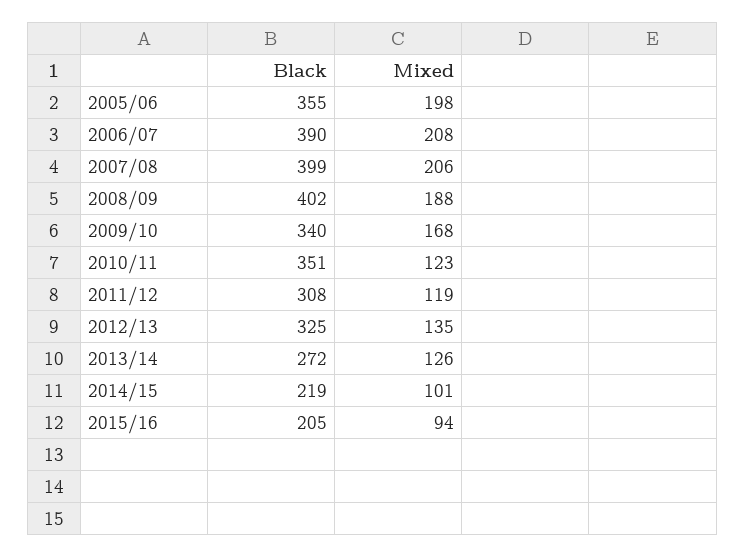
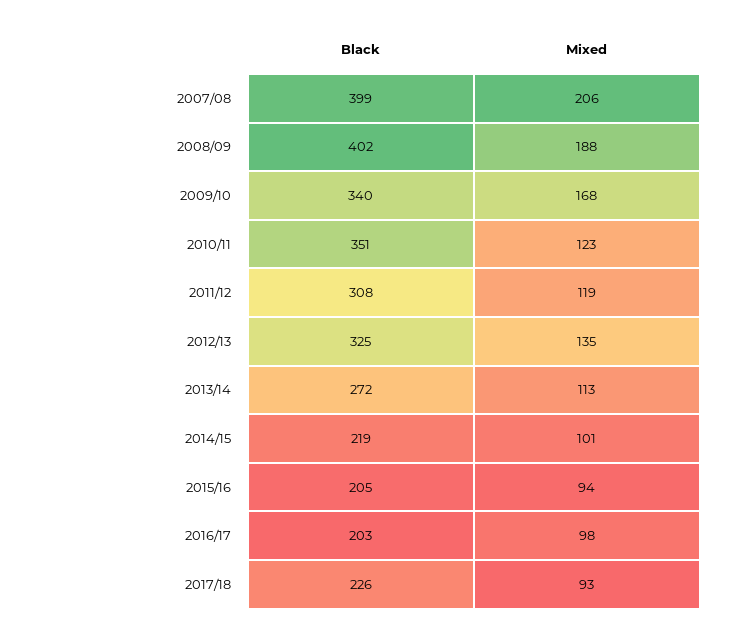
Black, 2005/06: 355 -> none
Mixed, 2005/06: 198 -> none
Black, 2006/07: 390 -> none
Mixed, 2006/07: 208 -> none
Mixed, 2013/14: 126 -> 113
Black, 2016/17: none -> 203
Mixed, 2016/17: none -> 98
Black, 2017/18: none -> 226
Mixed, 2017/18: none -> 93

